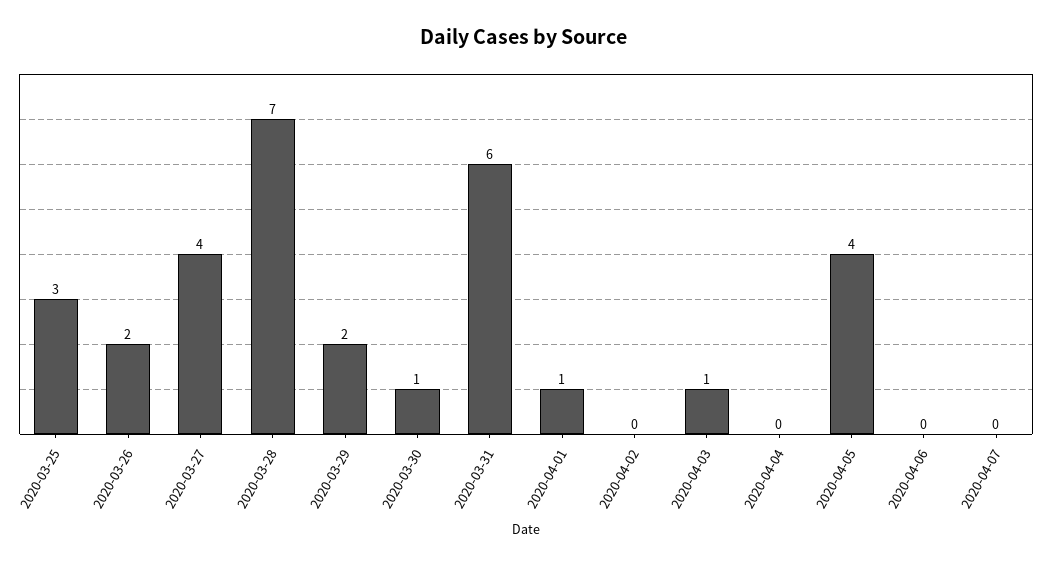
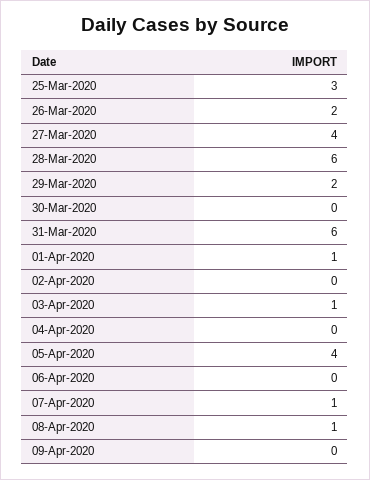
2020-03-28: 7 -> 6
2020-03-30: 1 -> 0
2020-04-07: 0 -> 1
08-Apr-2020: none -> 1
09-Apr-2020: none -> 0

